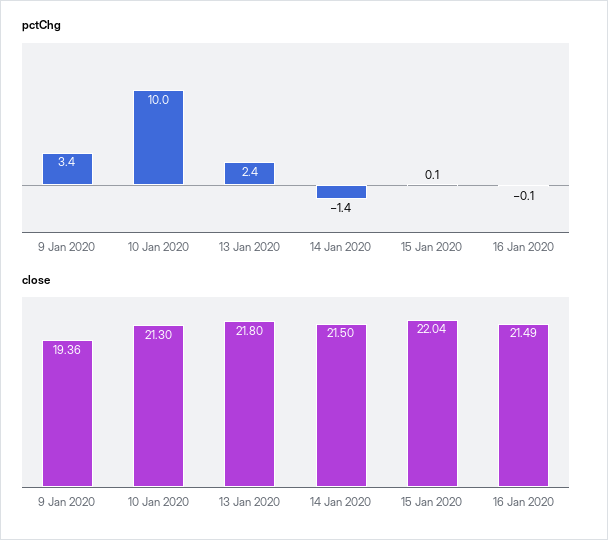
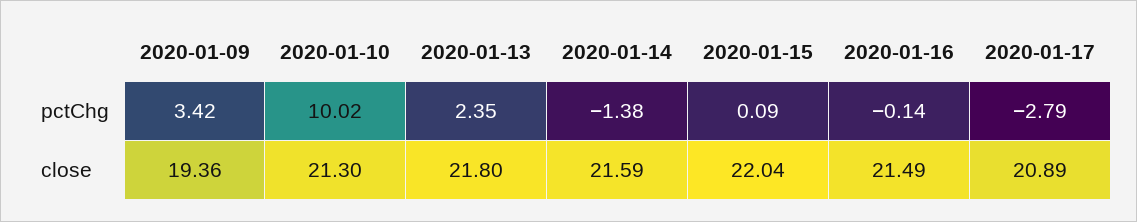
close, 14 Jan 2020: 21.5 -> 21.59
pctChg, 2020-01-17: none -> -2.79
close, 2020-01-17: none -> 20.89

